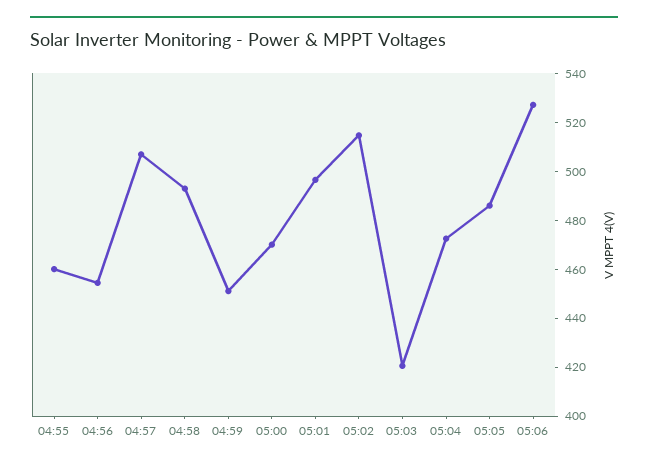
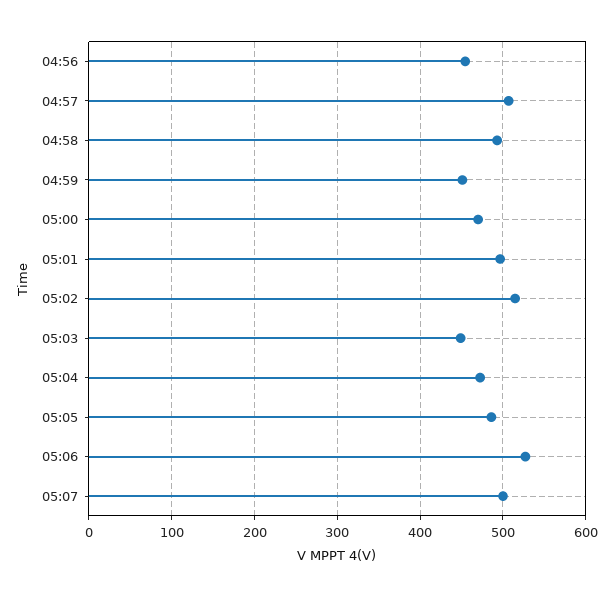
04:55: 460 -> none
05:03: 420 -> 450
05:07: none -> 500

